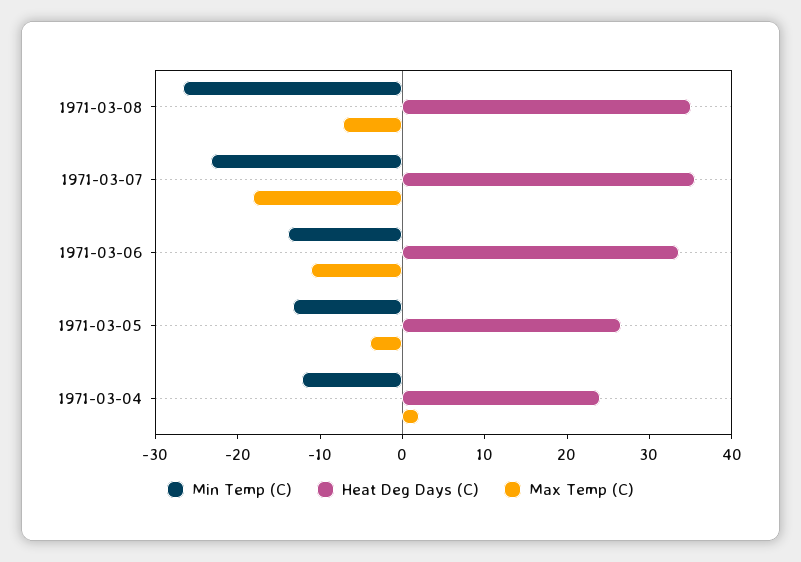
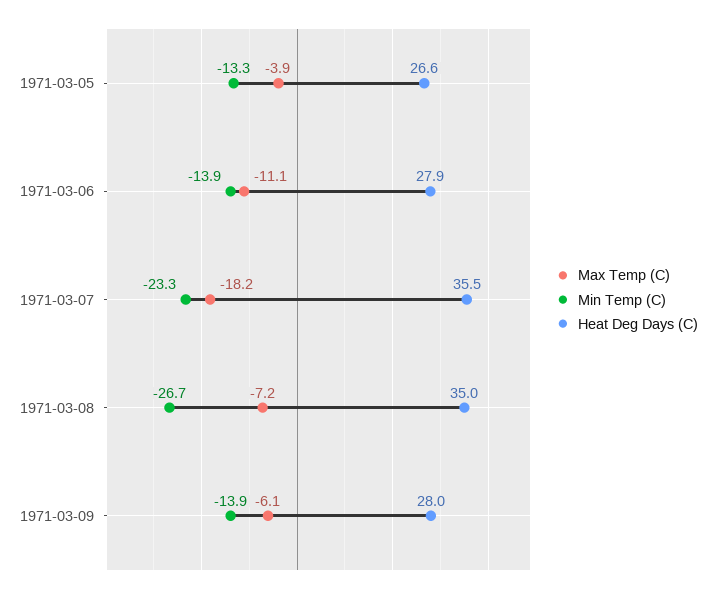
Heat Deg Days (C), 1971-03-06: 34 -> 27.9
Min Temp (C), 1971-03-04: -12 -> none
Heat Deg Days (C), 1971-03-04: 24 -> none
Max Temp (C), 1971-03-04: 2 -> none
Max Temp (C), 1971-03-09: none -> -6.1
Min Temp (C), 1971-03-09: none -> -13.9
Heat Deg Days (C), 1971-03-09: none -> 28

